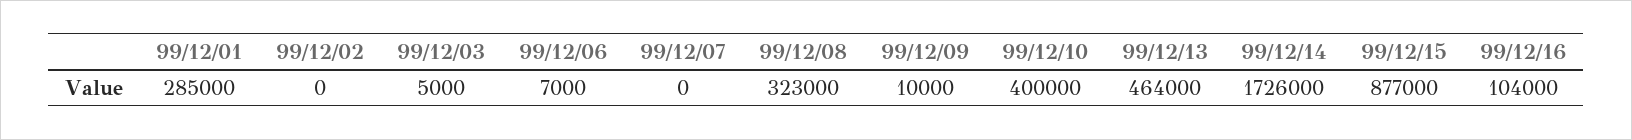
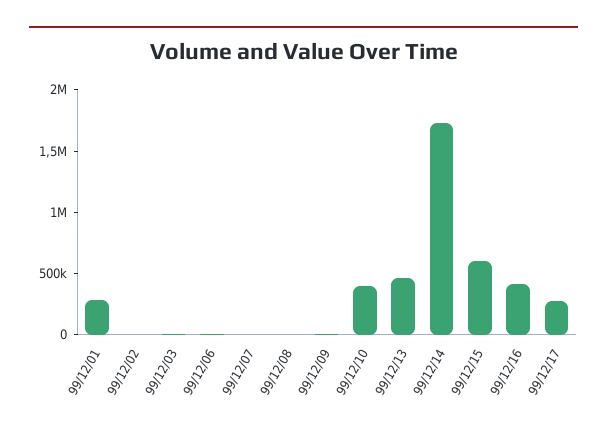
99/12/08: 323000 -> 0
99/12/15: 877000 -> 600000
99/12/16: 104000 -> 400000
99/12/17: none -> 300000

